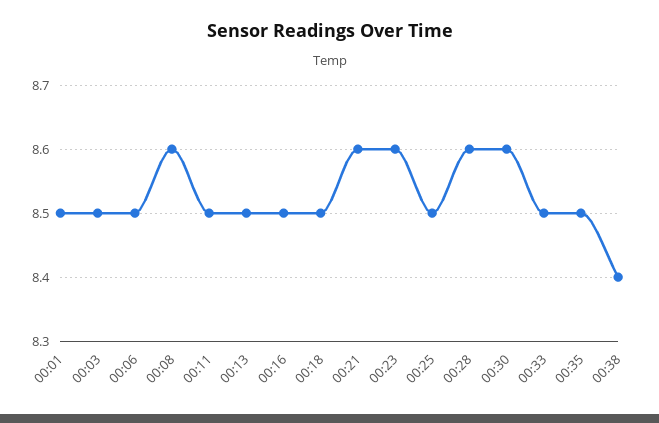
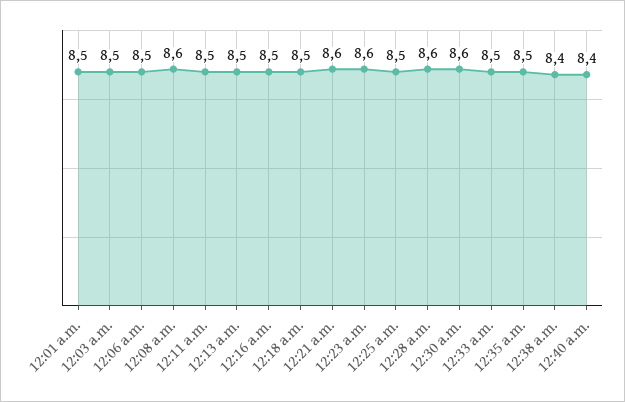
12:40 a.m.: none -> 8.4

